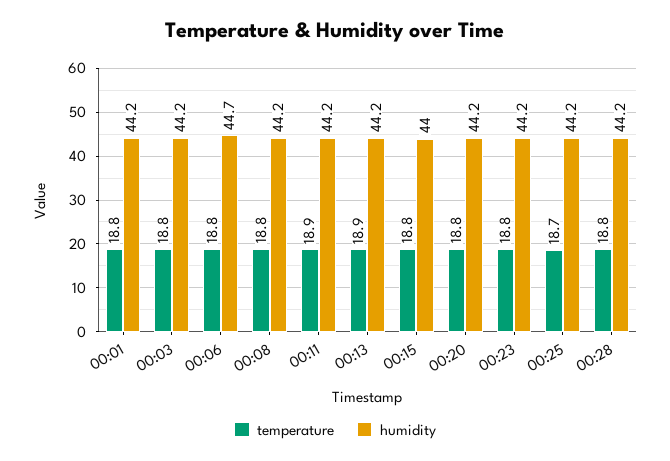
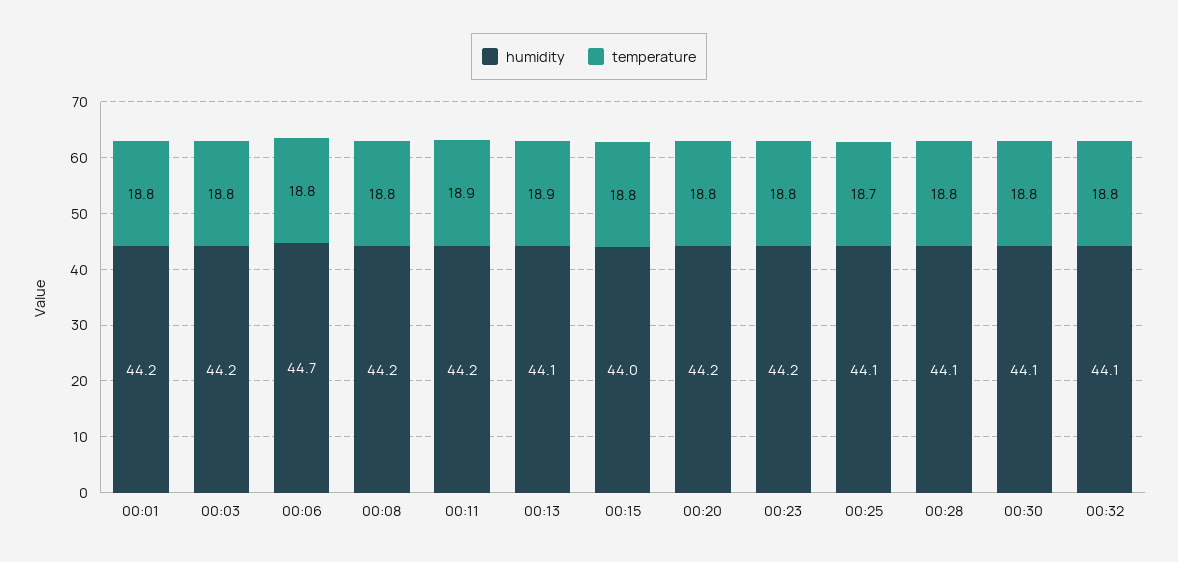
humidity, 00:13: 44.2 -> 44.1
humidity, 00:25: 44.2 -> 44.1
humidity, 00:28: 44.2 -> 44.1
humidity, 00:30: none -> 44.1
temperature, 00:30: none -> 18.8
humidity, 00:32: none -> 44.1
temperature, 00:32: none -> 18.8

